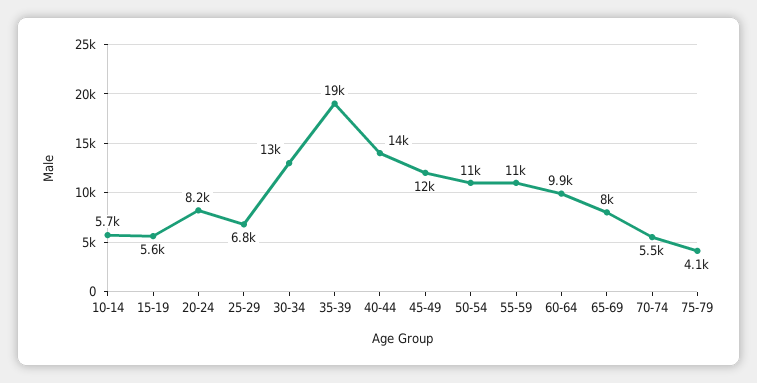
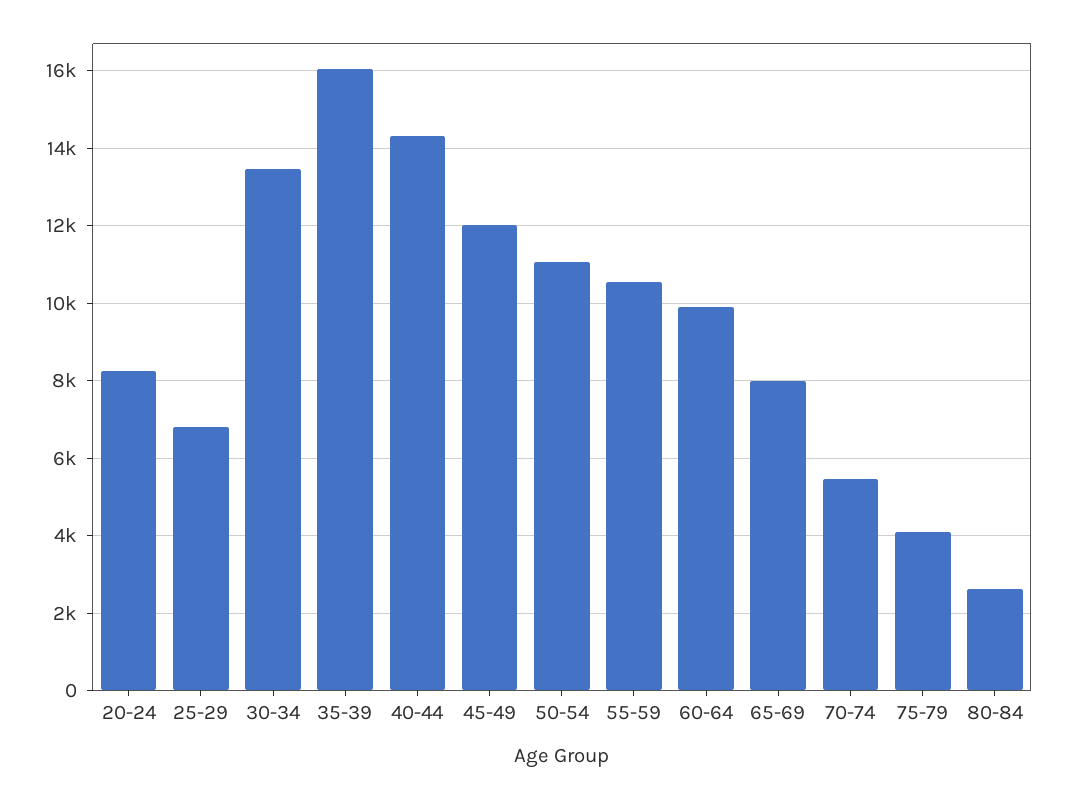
10-14: 5700 -> none
15-19: 5600 -> none
35-39: 19000 -> 16000
80-84: none -> 2600

